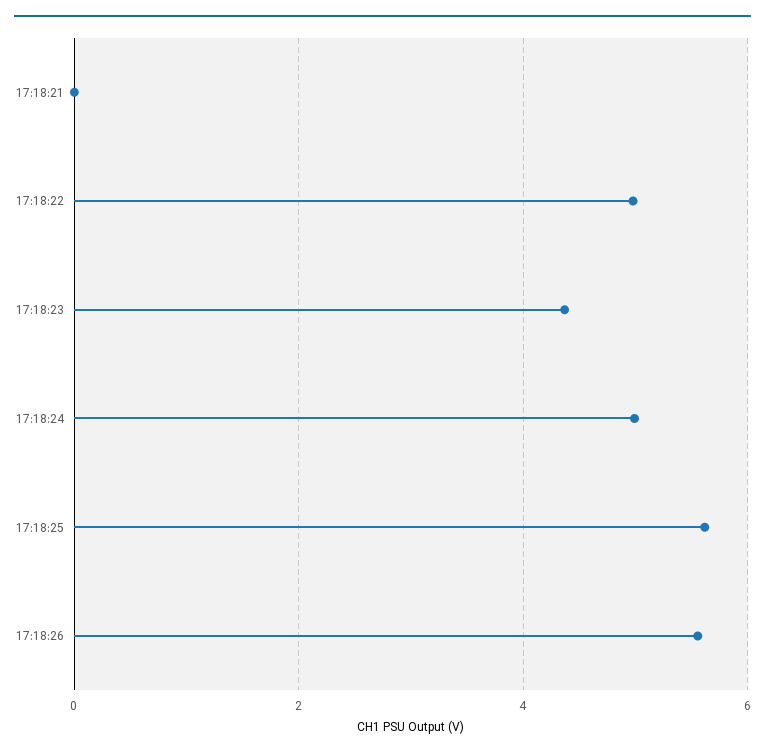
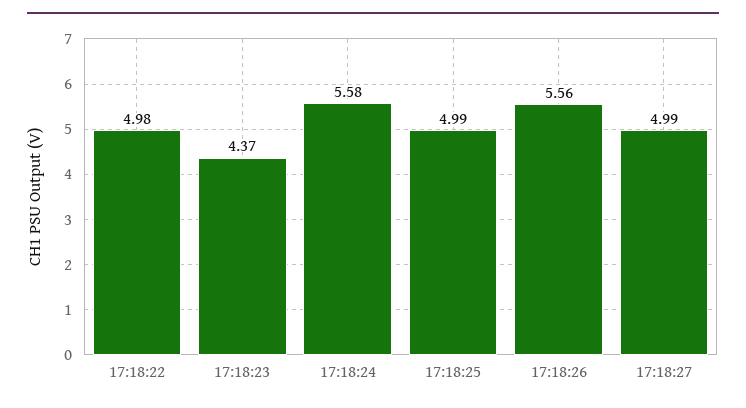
17:18:21: 0 -> none
17:18:24: 5 -> 5.58
17:18:25: 5.6 -> 4.99
17:18:27: none -> 4.99

